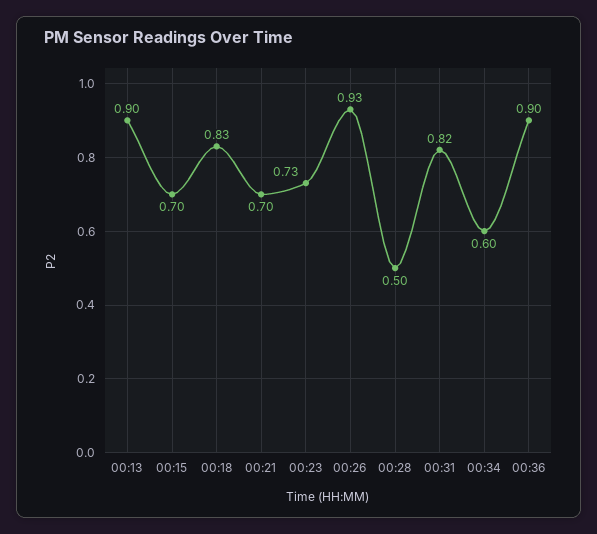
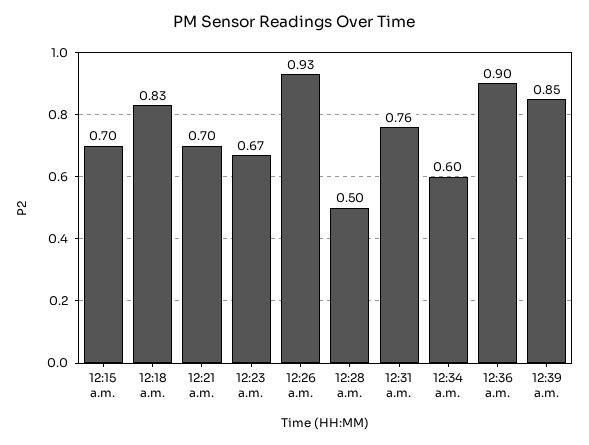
00:13: 0.9 -> none
00:23: 0.73 -> 0.67
00:31: 0.82 -> 0.76
12:39 a.m.: none -> 0.85

